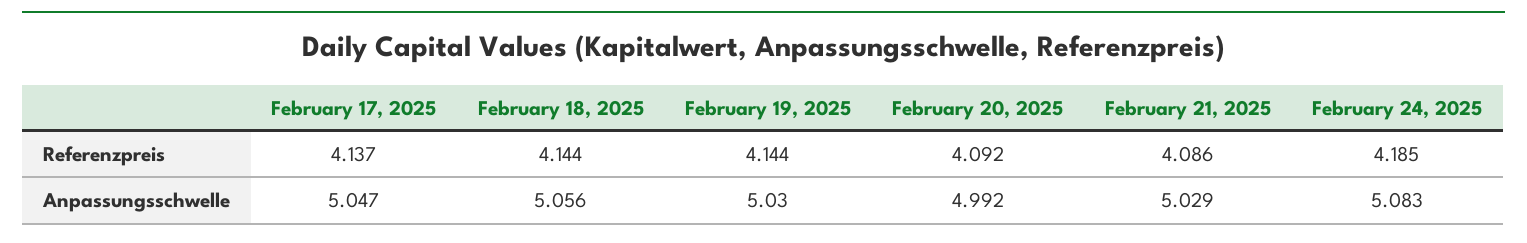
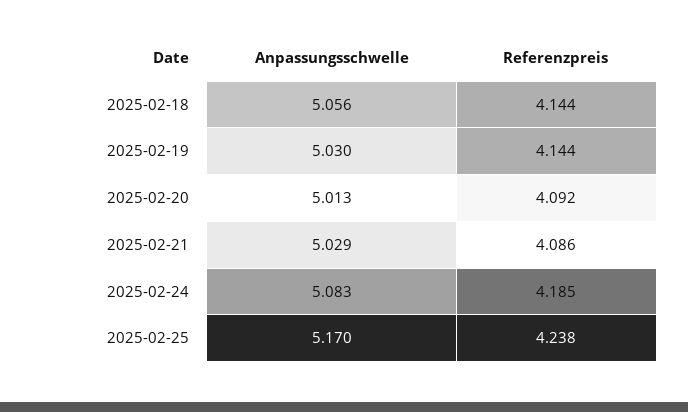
February 17, 2025, Referenzpreis: 4.137 -> none
February 17, 2025, Anpassungsschwelle: 5.047 -> none
February 20, 2025, Anpassungsschwelle: 4.992 -> 5.013
2025-02-25, Anpassungsschwelle: none -> 5.17
2025-02-25, Referenzpreis: none -> 4.238

